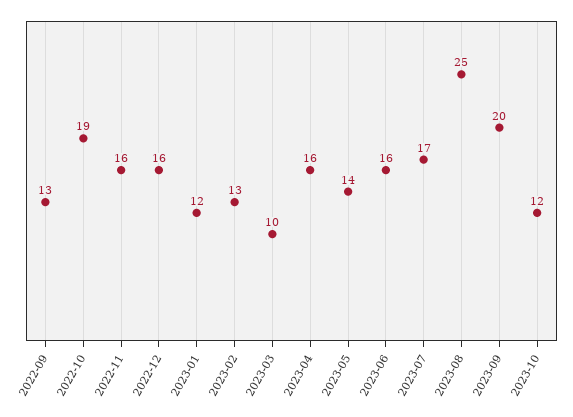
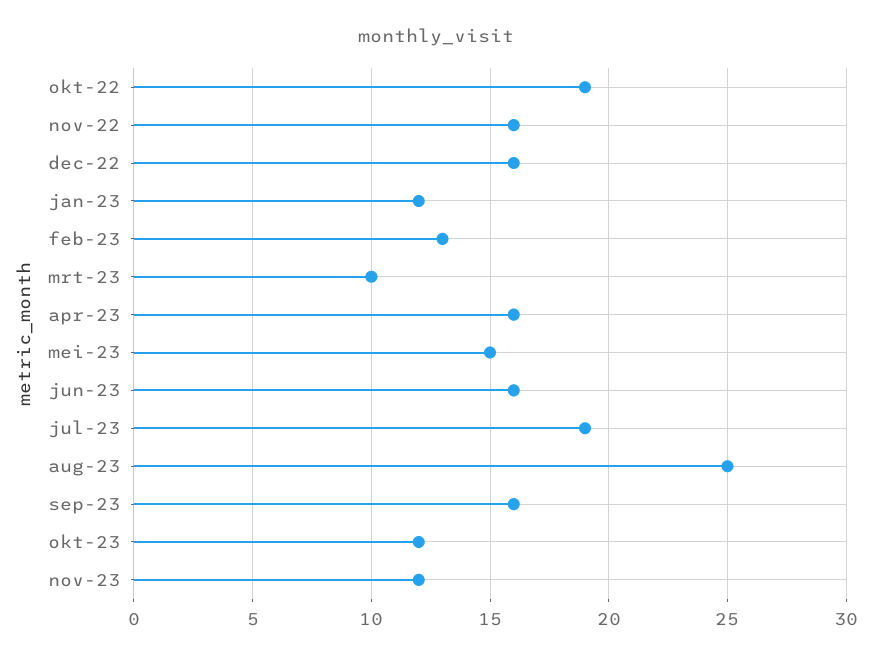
2022-09: 13 -> none
2023-05: 14 -> 15
2023-07: 17 -> 19
2023-09: 20 -> 16
nov-23: none -> 12

